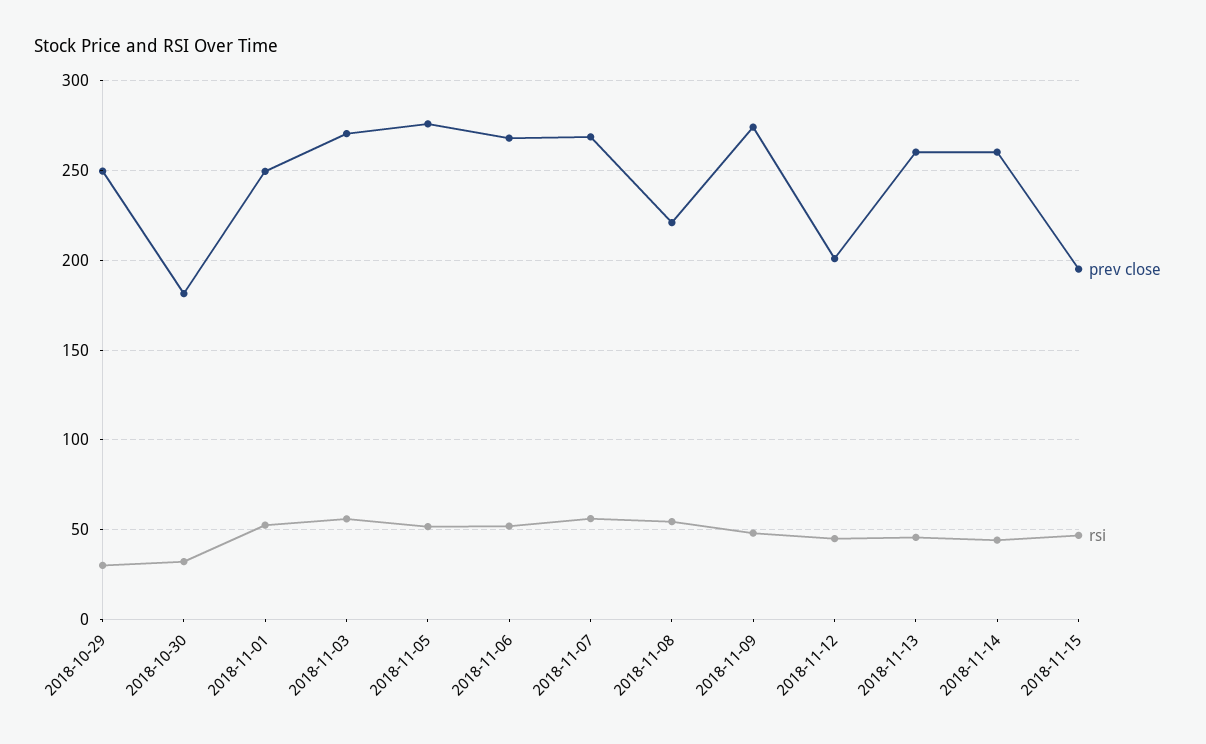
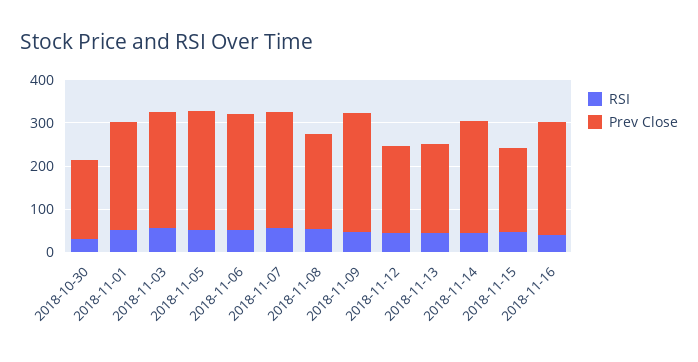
prev close, 2018-10-29: 250 -> none
rsi, 2018-10-29: 30 -> none
prev close, 2018-11-13: 260 -> 200
rsi, 2018-11-16: none -> 40
prev close, 2018-11-16: none -> 260

